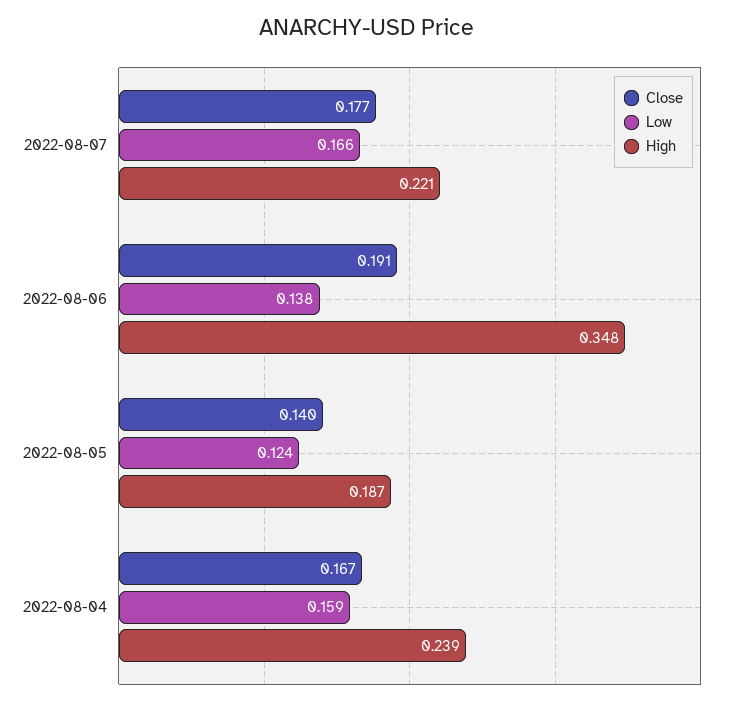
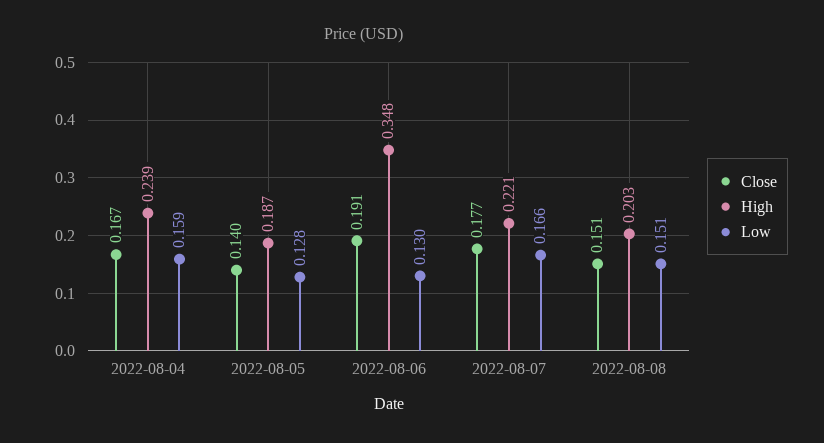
Low, 2022-08-06: 0.138 -> 0.13
Low, 2022-08-05: 0.124 -> 0.128
Close, 2022-08-08: none -> 0.151
High, 2022-08-08: none -> 0.203
Low, 2022-08-08: none -> 0.151

